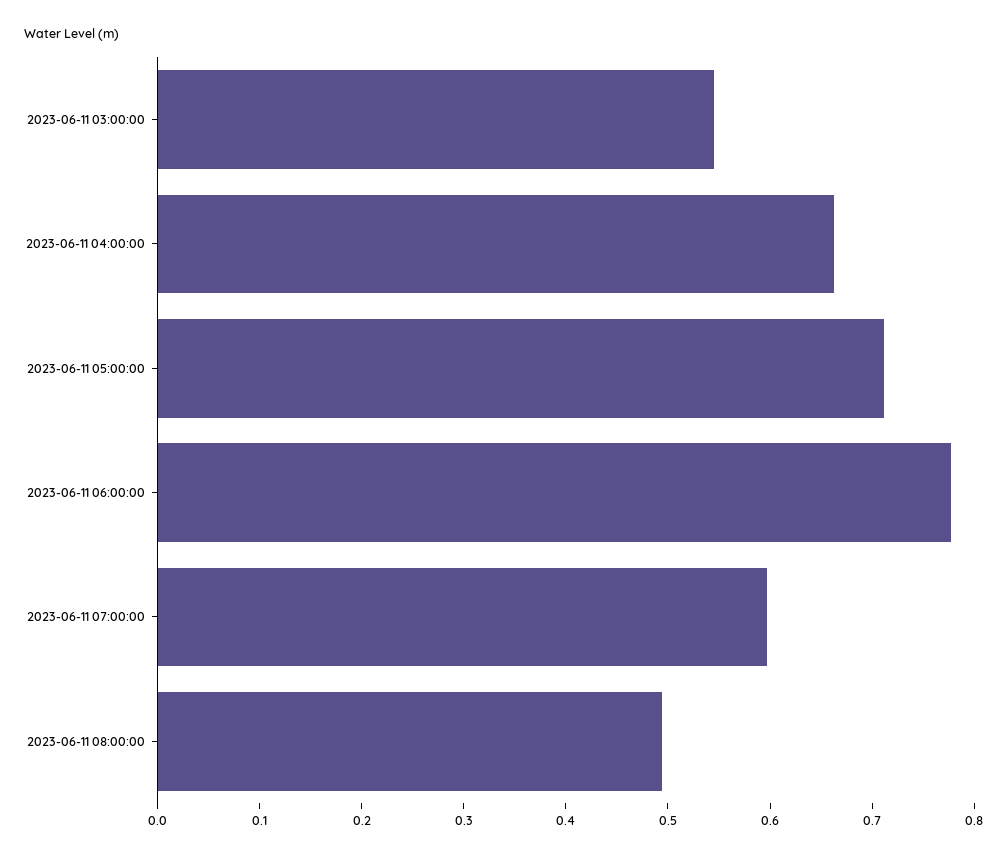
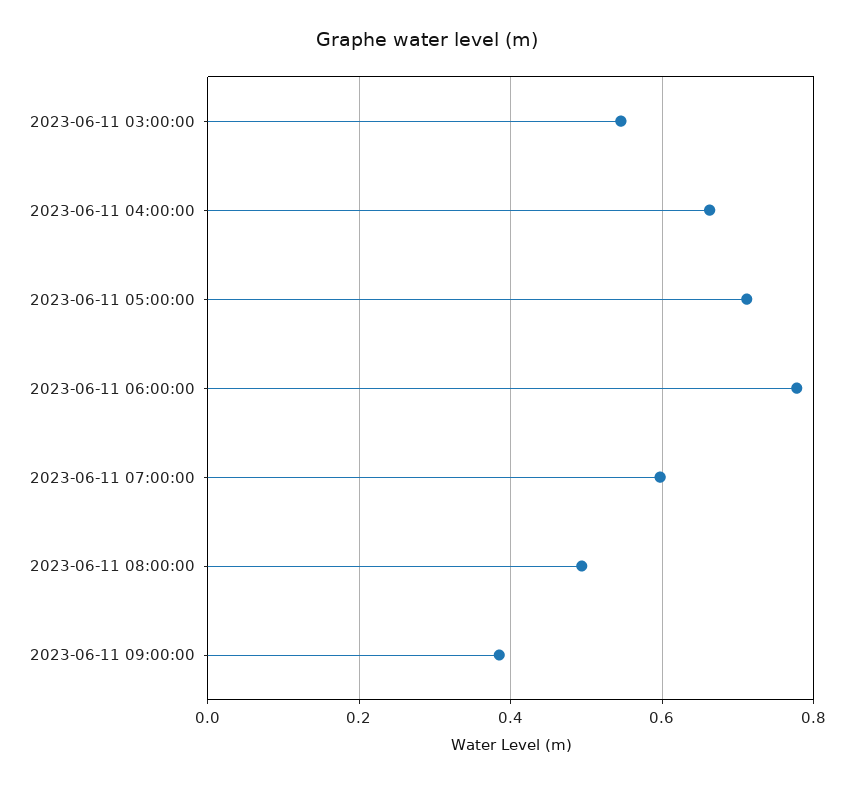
2023-06-11 09:00:00: none -> 0.38

